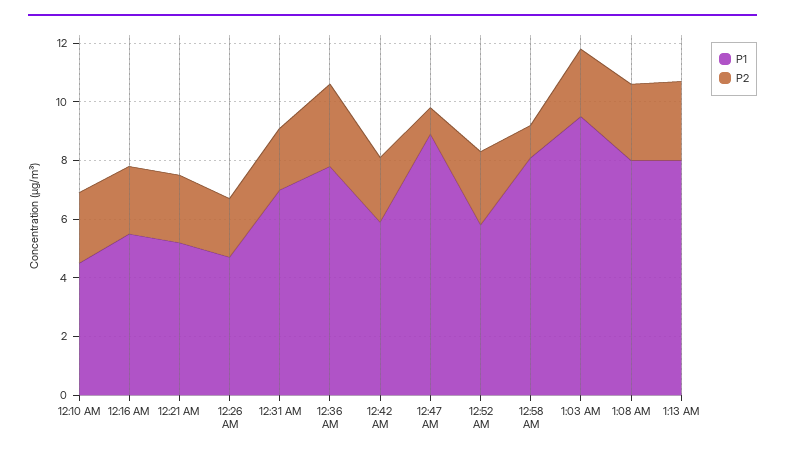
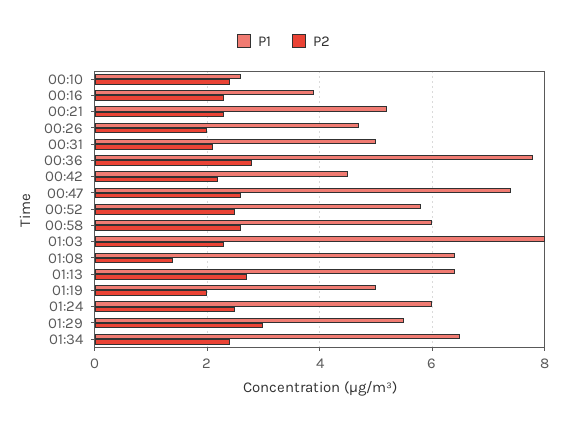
P1, 12:10 AM: 4.5 -> 2.5
P1, 12:16 AM: 5.5 -> 4
P1, 12:31 AM: 7 -> 5
P1, 12:42 AM: 6 -> 4.5
P1, 12:47 AM: 9 -> 7.5
P2, 12:47 AM: 1 -> 2.5
P1, 12:58 AM: 8 -> 6
P2, 12:58 AM: 1 -> 2.5
P1, 1:03 AM: 9.5 -> 8
P1, 1:08 AM: 8 -> 6.5
P2, 1:08 AM: 2.5 -> 1.5
P1, 1:13 AM: 8 -> 6.5
P1, 01:19: none -> 5
P2, 01:19: none -> 2
P1, 01:24: none -> 6
P2, 01:24: none -> 2.5
P1, 01:29: none -> 5.5
P2, 01:29: none -> 3
P1, 01:34: none -> 6.5
P2, 01:34: none -> 2.5

